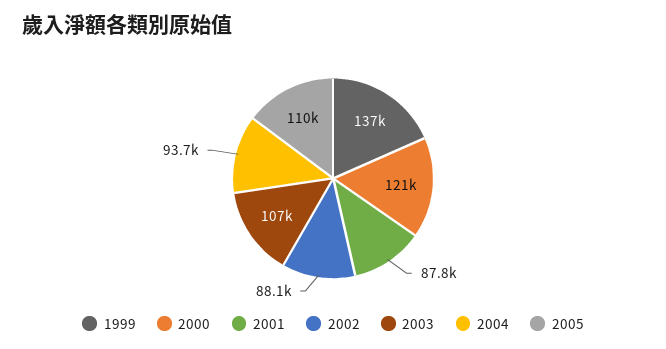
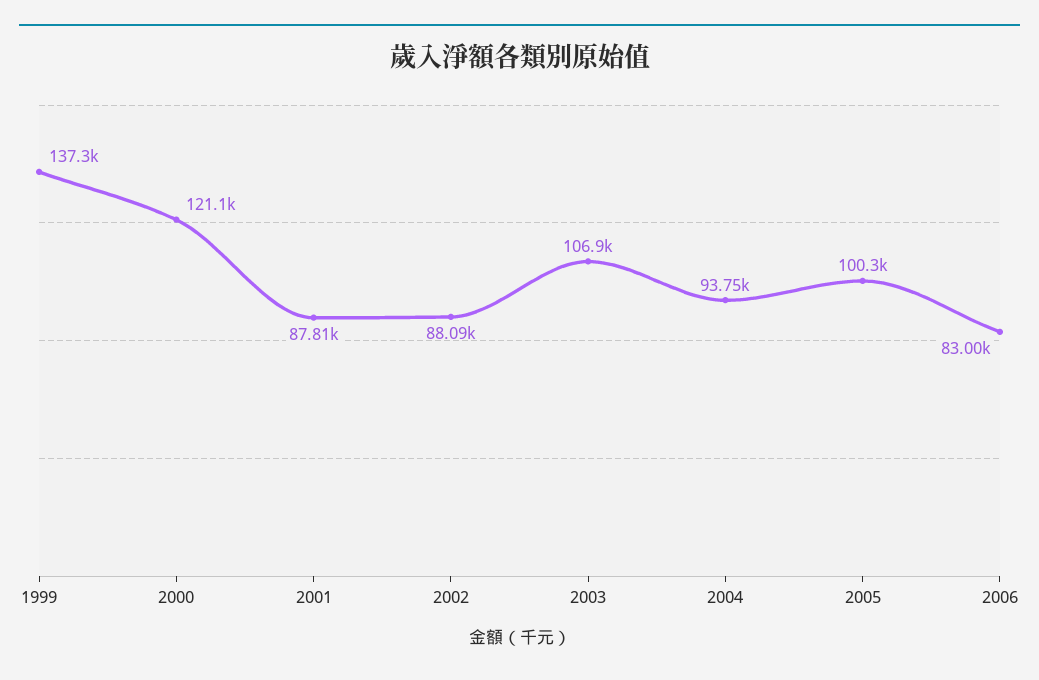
2005: 110000 -> 100300
2006: none -> 83000

